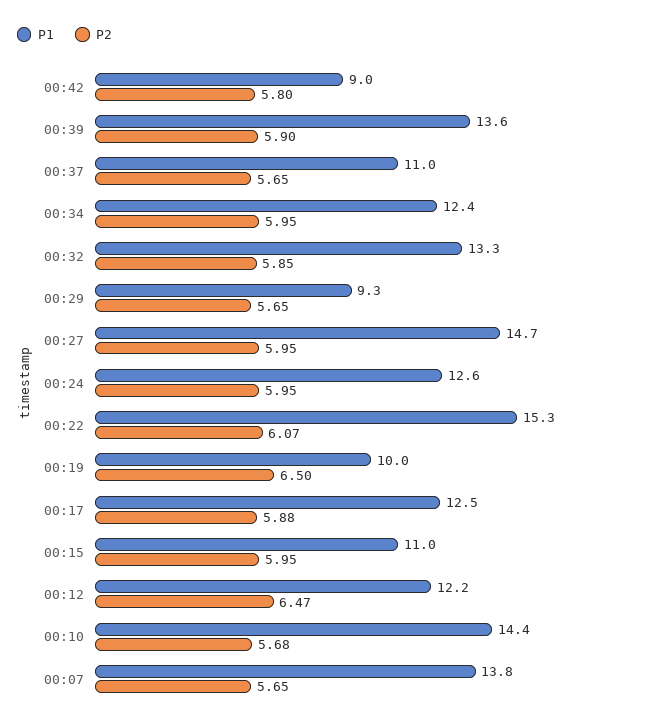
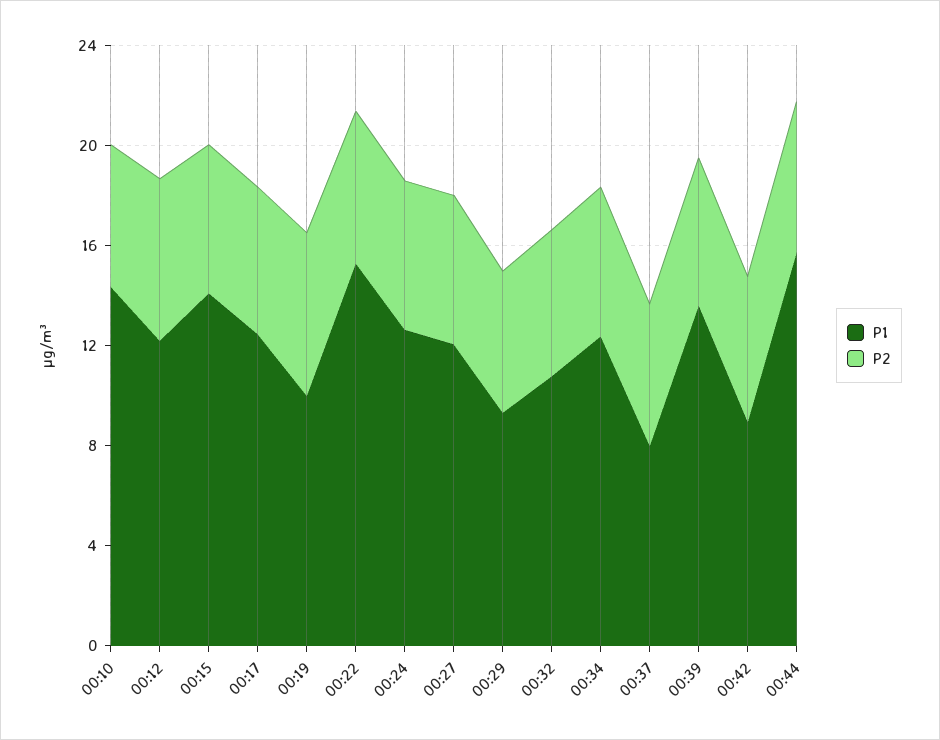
P1, 00:37: 11 -> 8
P1, 00:32: 13.3 -> 11
P1, 00:27: 14.7 -> 12
P1, 00:15: 11 -> 14
P1, 00:07: 13.8 -> none
P2, 00:07: 5.65 -> none
P1, 00:44: none -> 16
P2, 00:44: none -> 6

